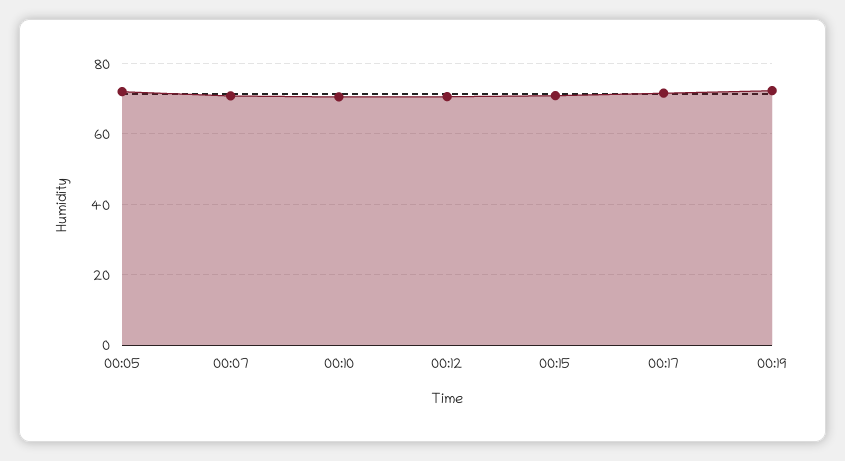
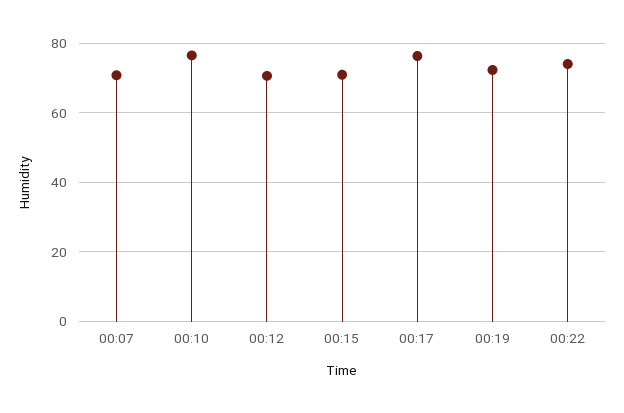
00:05: 72 -> none
00:10: 70 -> 76
00:17: 72 -> 76
00:22: none -> 74

